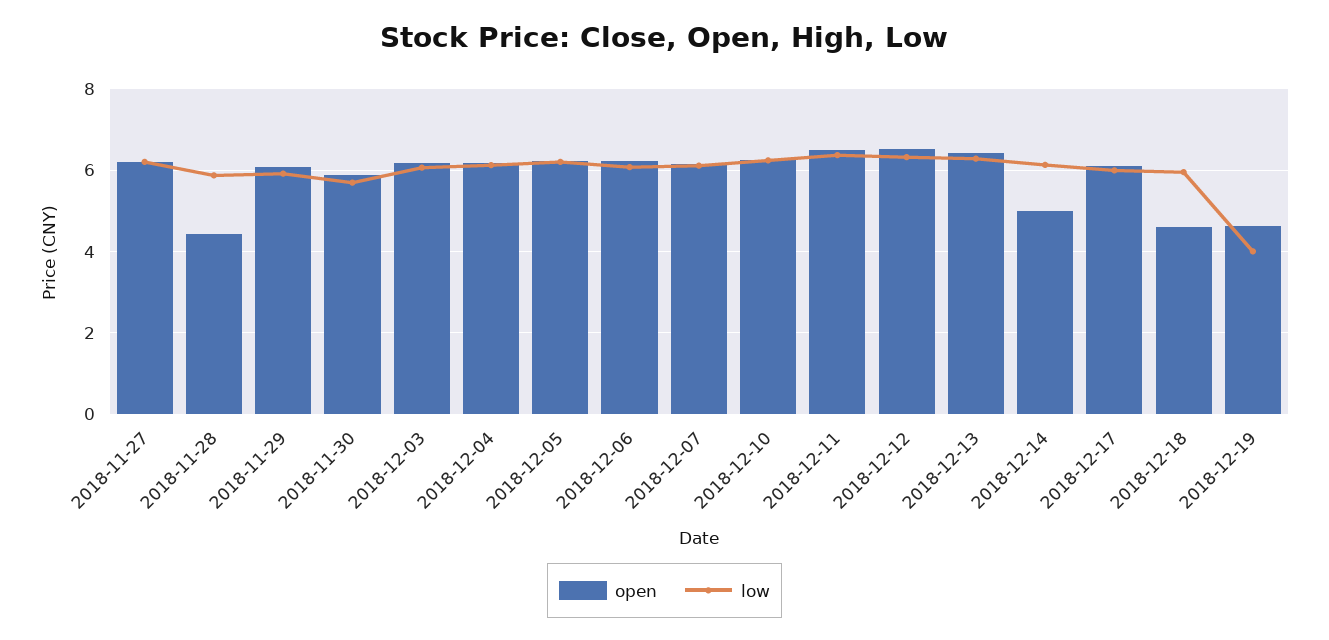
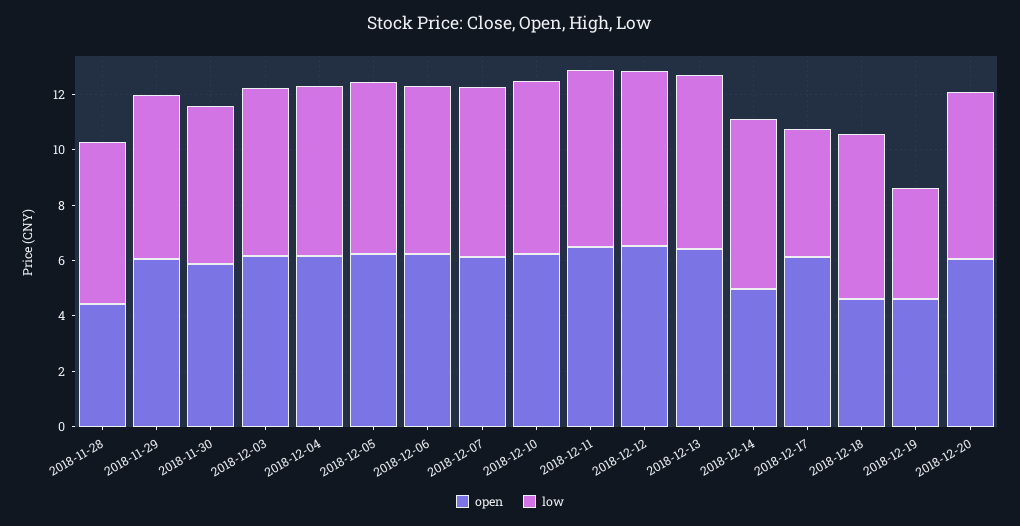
open, 2018-11-27: 6.2 -> none
low, 2018-11-27: 6.2 -> none
low, 2018-12-17: 6 -> 4.5
open, 2018-12-20: none -> 6
low, 2018-12-20: none -> 6

